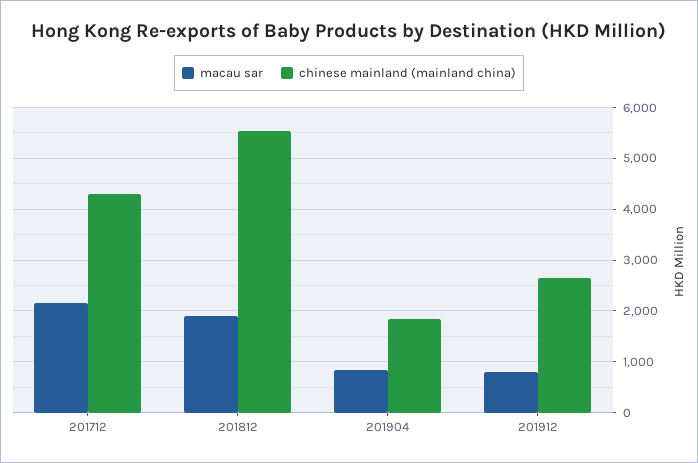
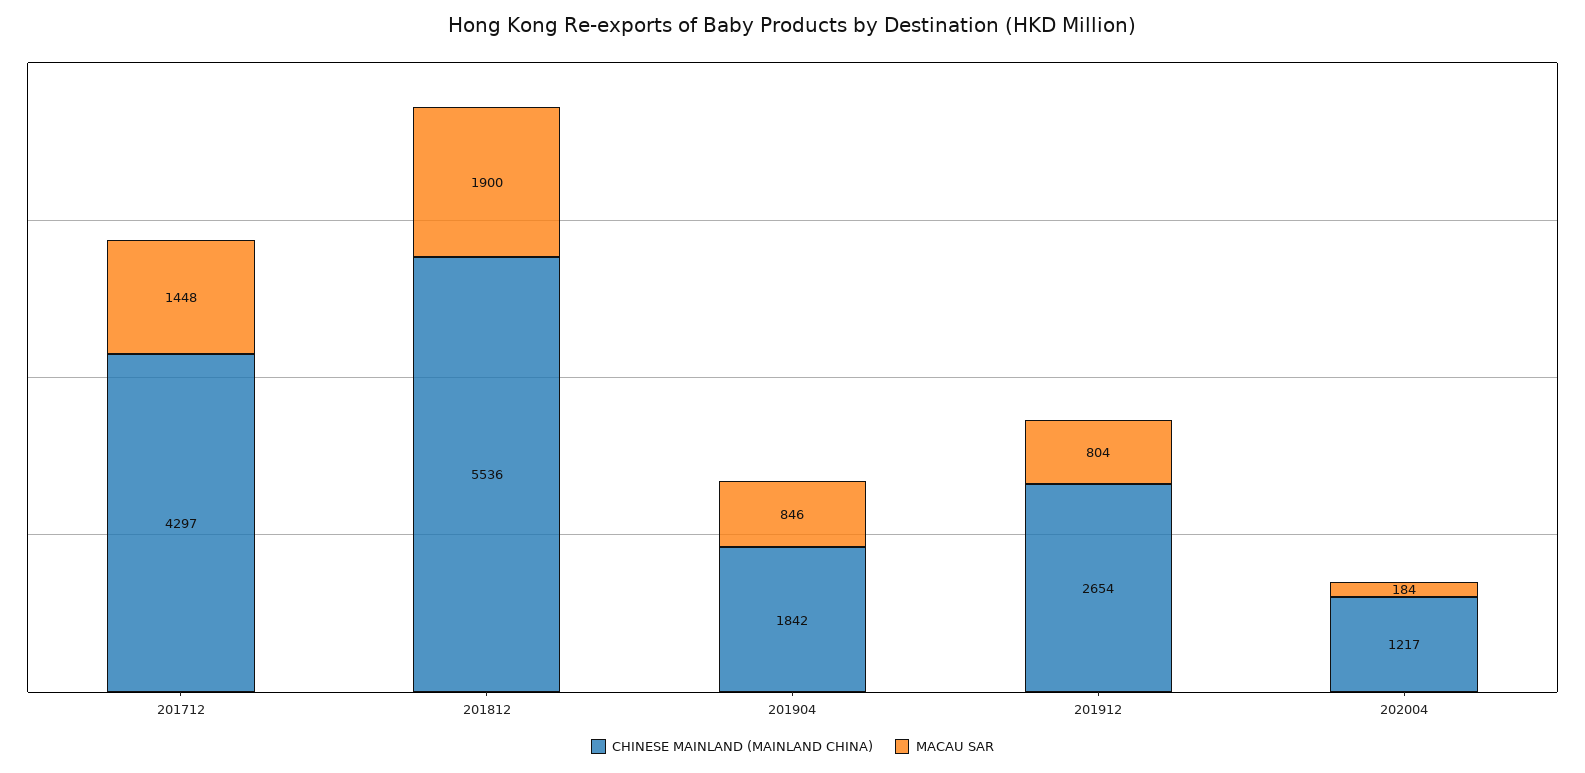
macau sar, 201712: 2200 -> 1448
chinese mainland (mainland china), 202004: none -> 1217
macau sar, 202004: none -> 184

